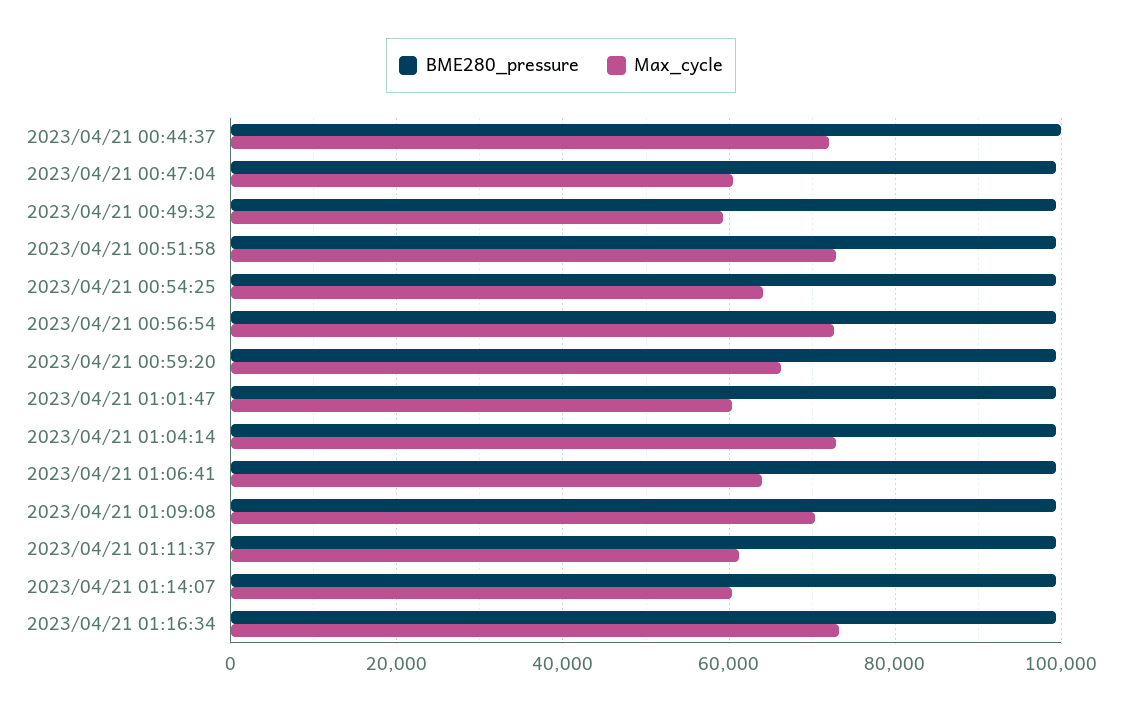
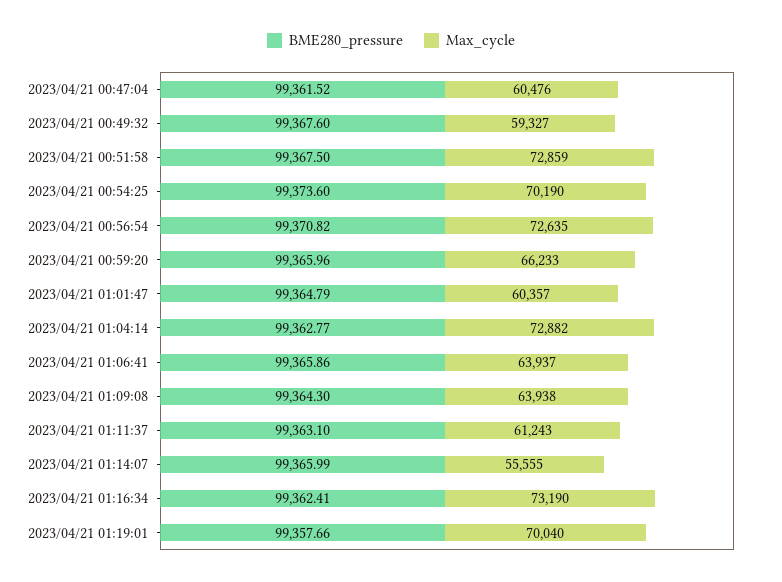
BME280_pressure, 2023/04/21 00:44:37: 100000 -> none
Max_cycle, 2023/04/21 00:44:37: 72000 -> none
Max_cycle, 2023/04/21 00:54:25: 64000 -> 70190
Max_cycle, 2023/04/21 01:09:08: 70000 -> 63938
Max_cycle, 2023/04/21 01:14:07: 60000 -> 55555
BME280_pressure, 2023/04/21 01:19:01: none -> 99357.66
Max_cycle, 2023/04/21 01:19:01: none -> 70040

